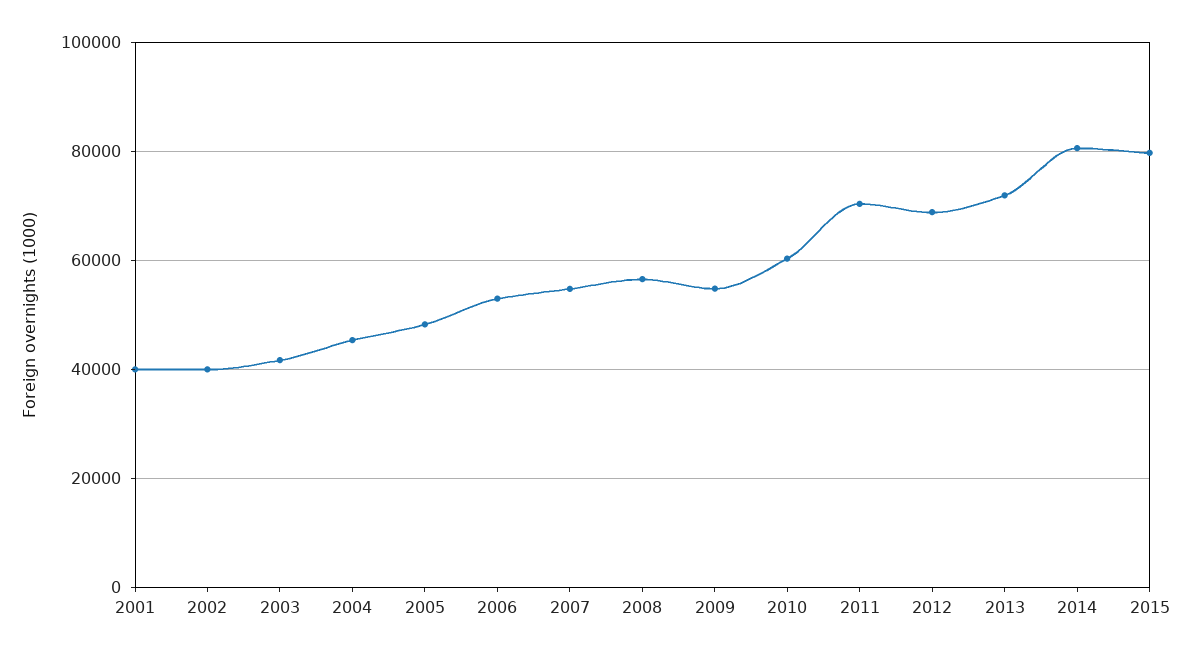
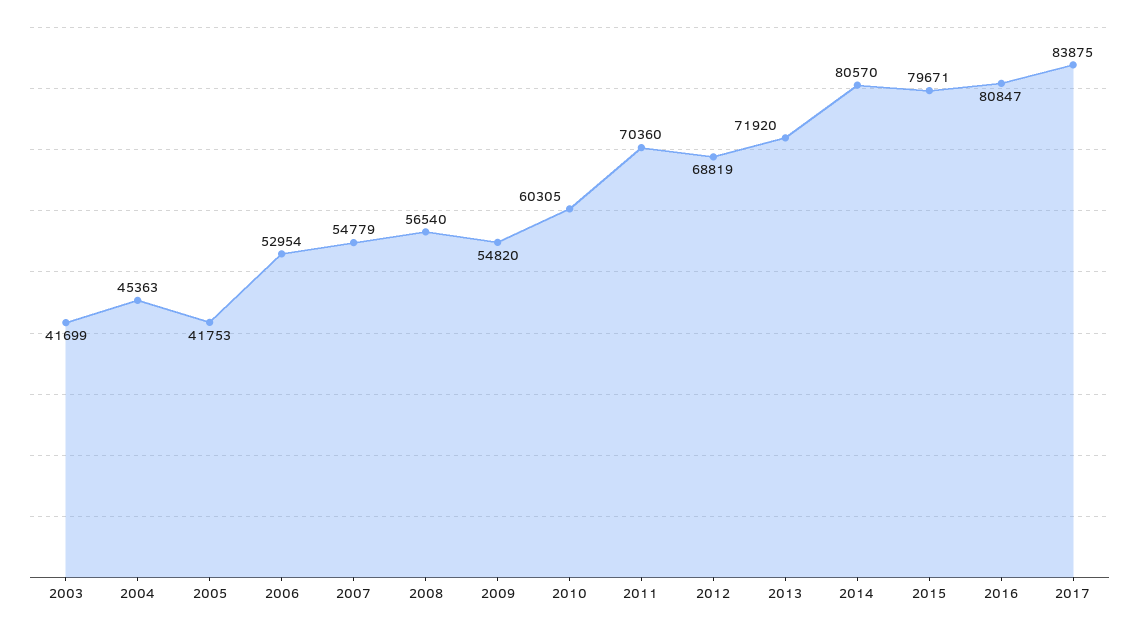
2001: 40000 -> none
2002: 40000 -> none
2005: 48000 -> 41753
2016: none -> 80847
2017: none -> 83875

